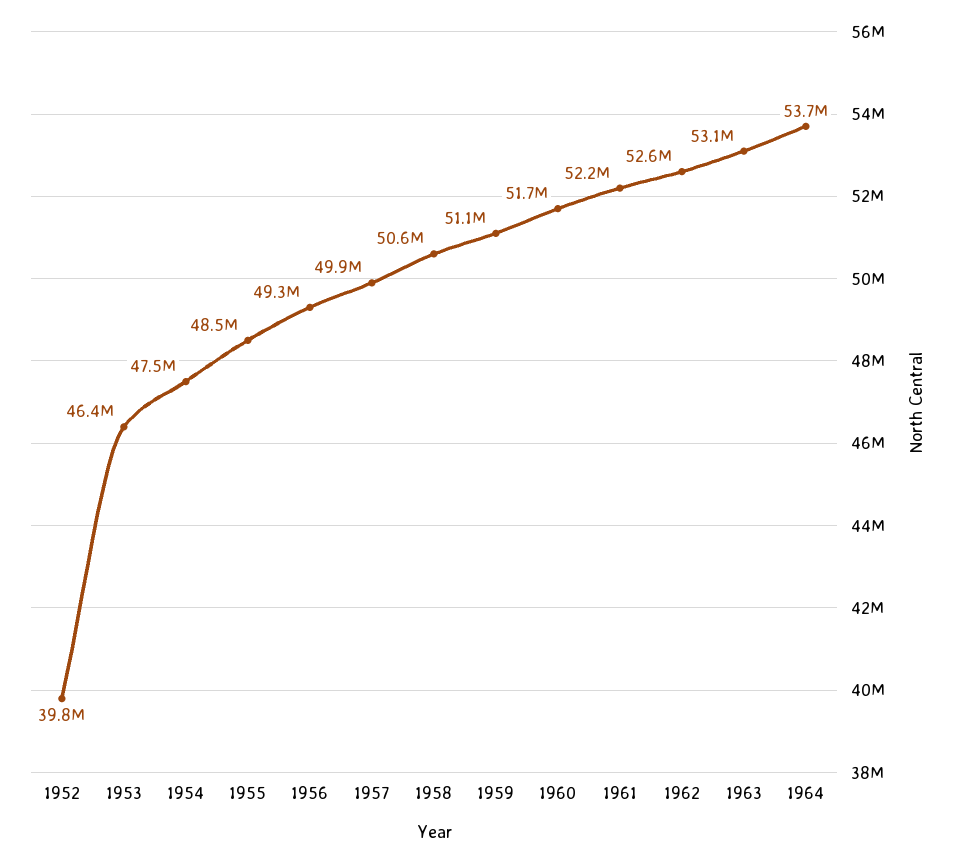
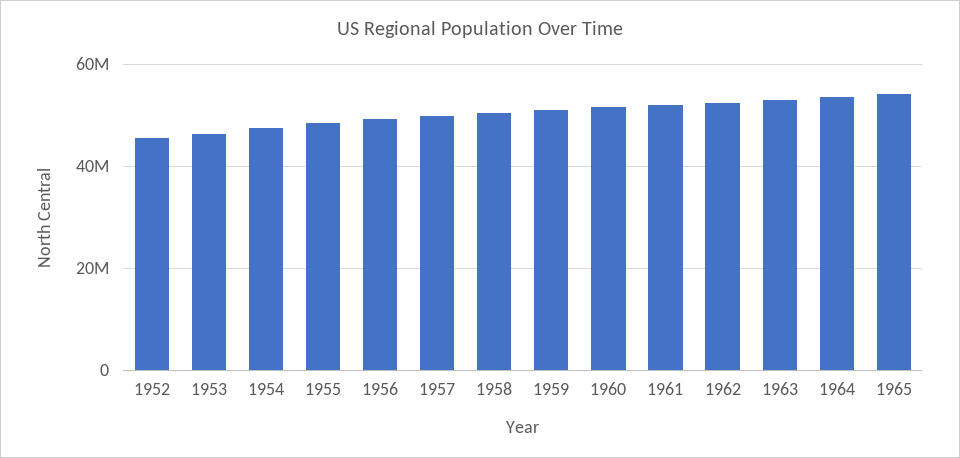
1952: 39800000 -> 46000000
1965: none -> 54000000

